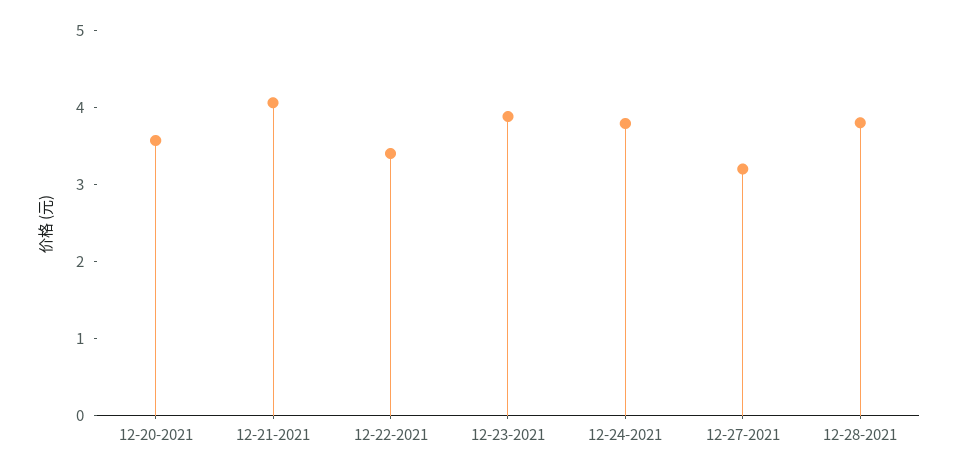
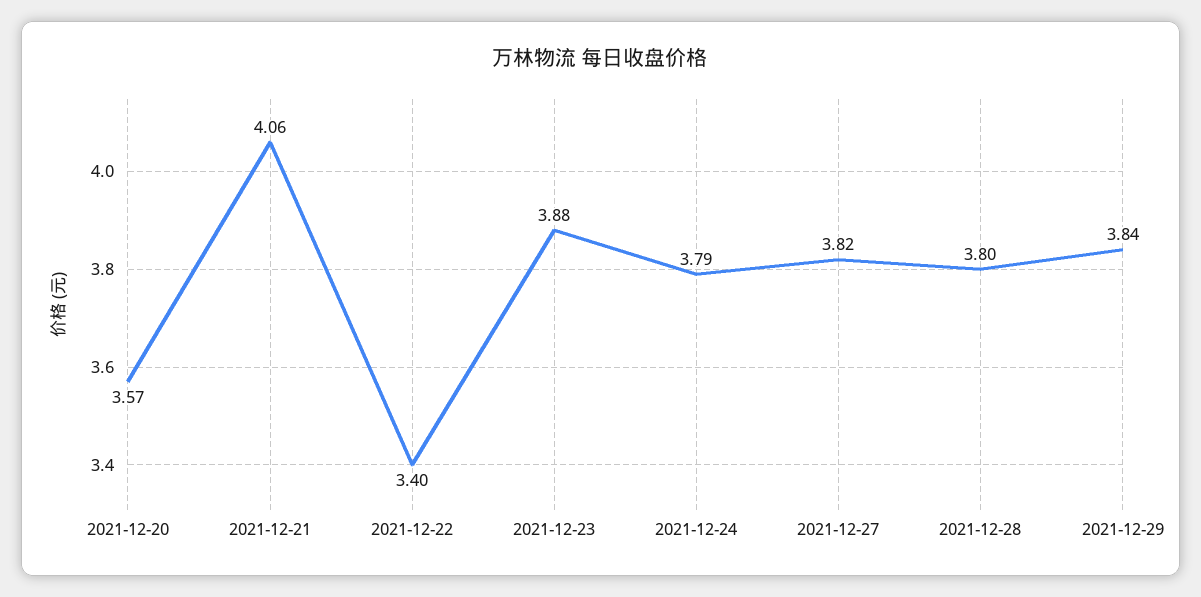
12-27-2021: 3.2 -> 3.82
2021-12-29: none -> 3.84

